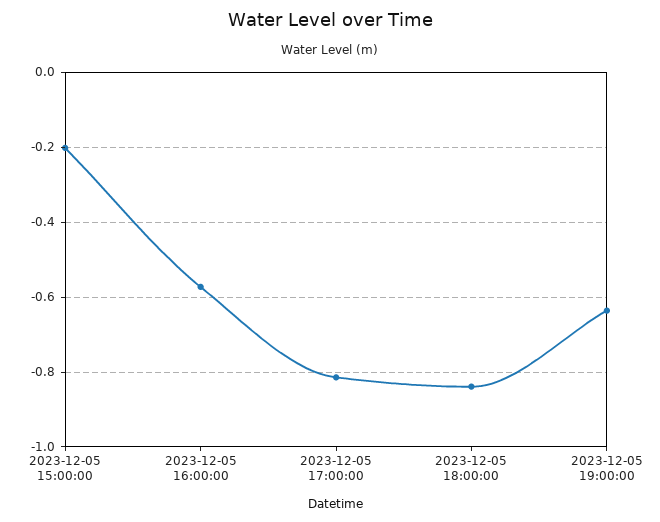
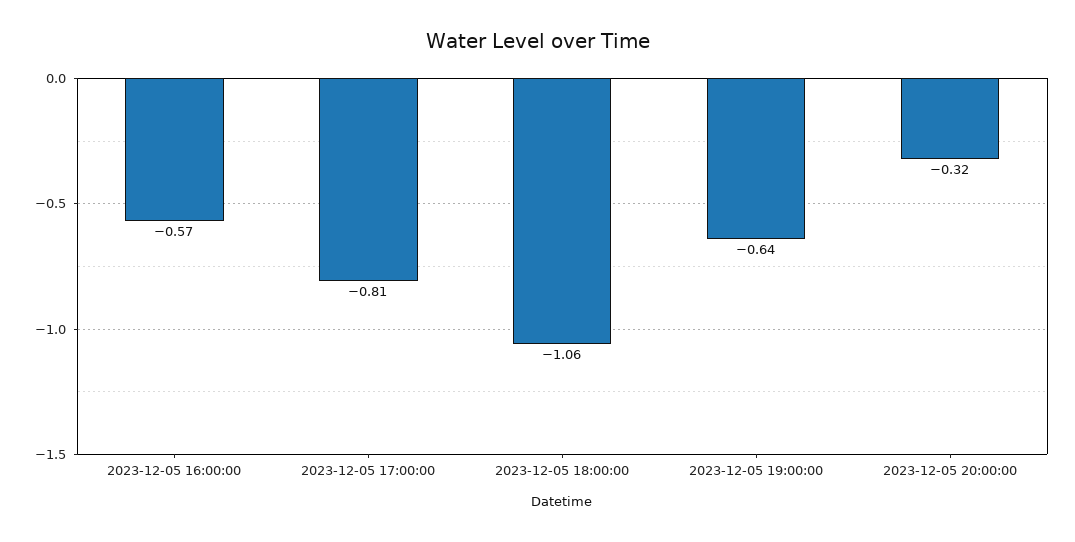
2023-12-05 15:00:00: -0.2 -> none
2023-12-05 18:00:00: -0.84 -> -1.06
2023-12-05 20:00:00: none -> -0.32

